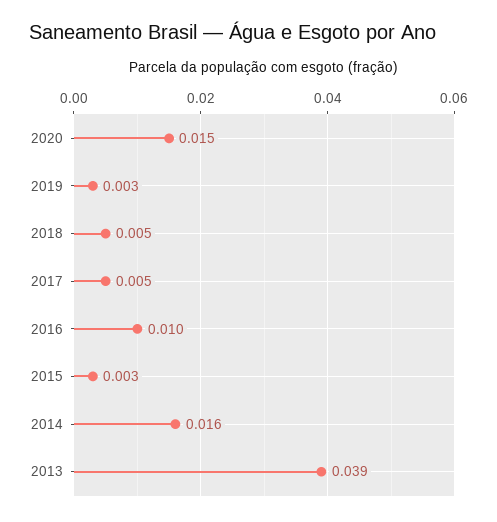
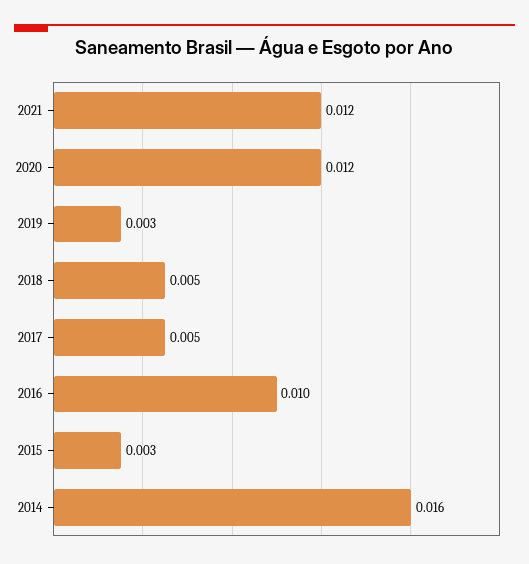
2020: 0.015 -> 0.012
2013: 0.039 -> none
2021: none -> 0.012

